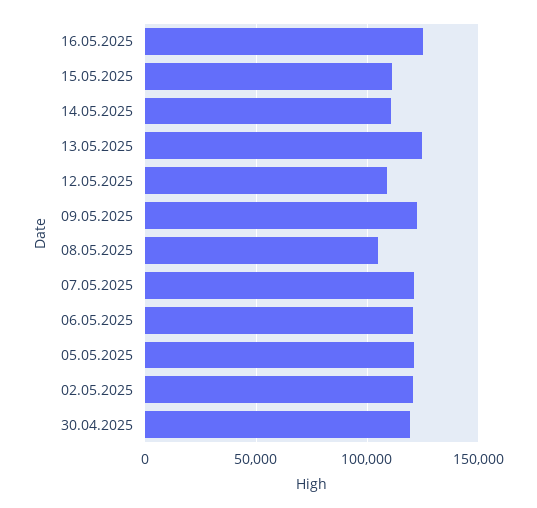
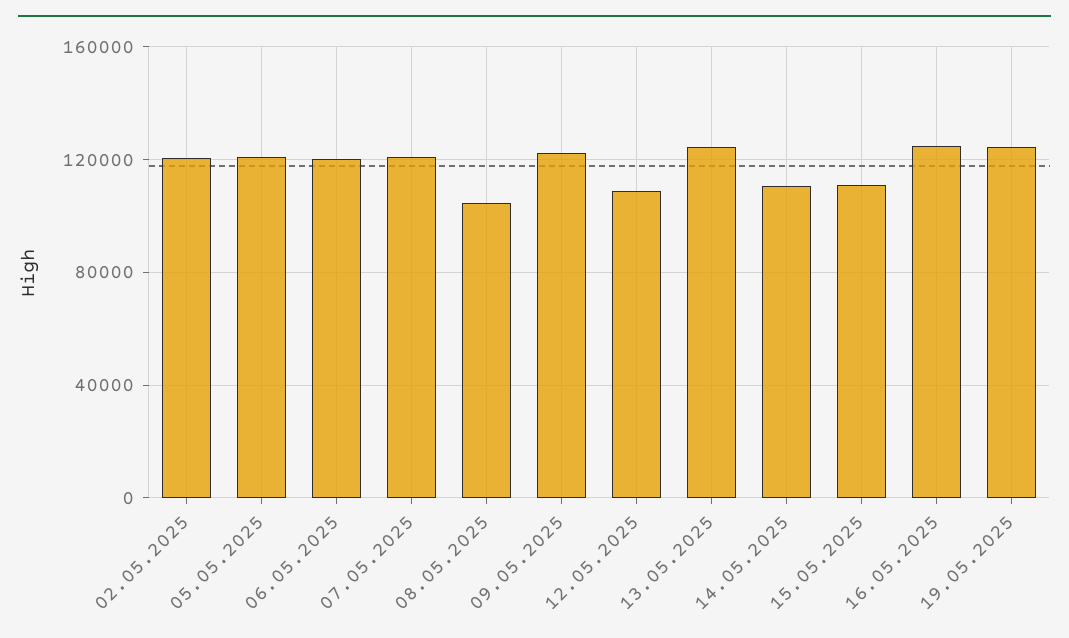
30.04.2025: 120000 -> none
19.05.2025: none -> 125000

